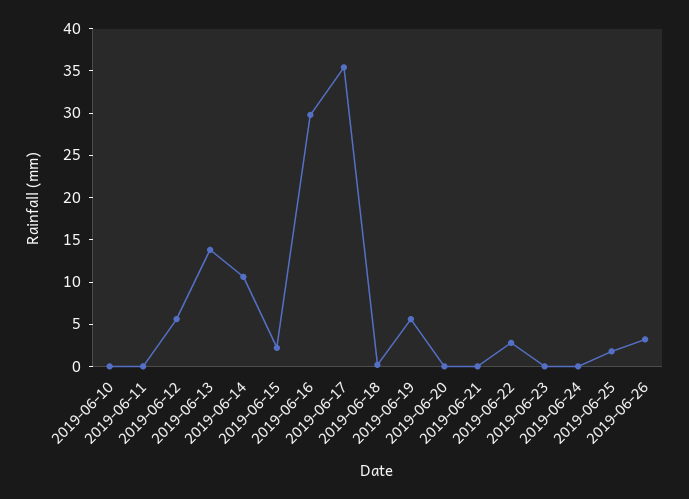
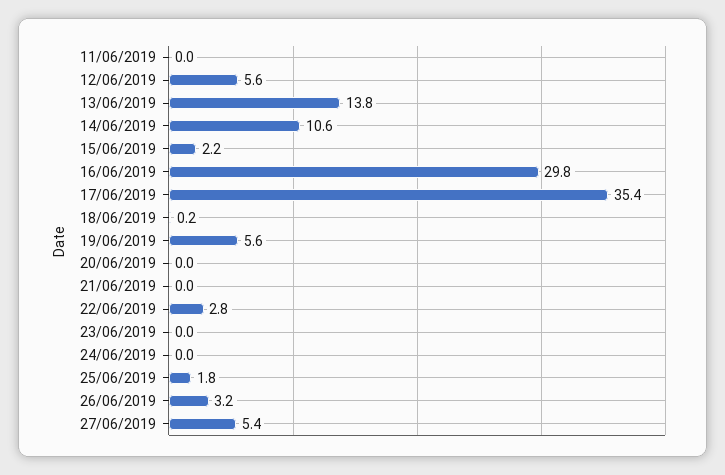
2019-06-10: 0 -> none
27/06/2019: none -> 5.4

